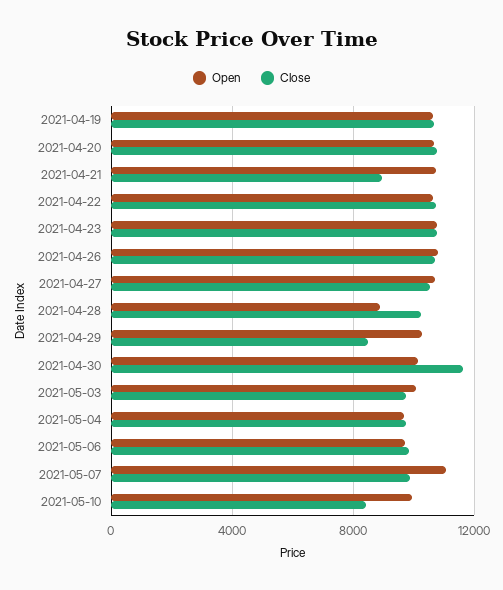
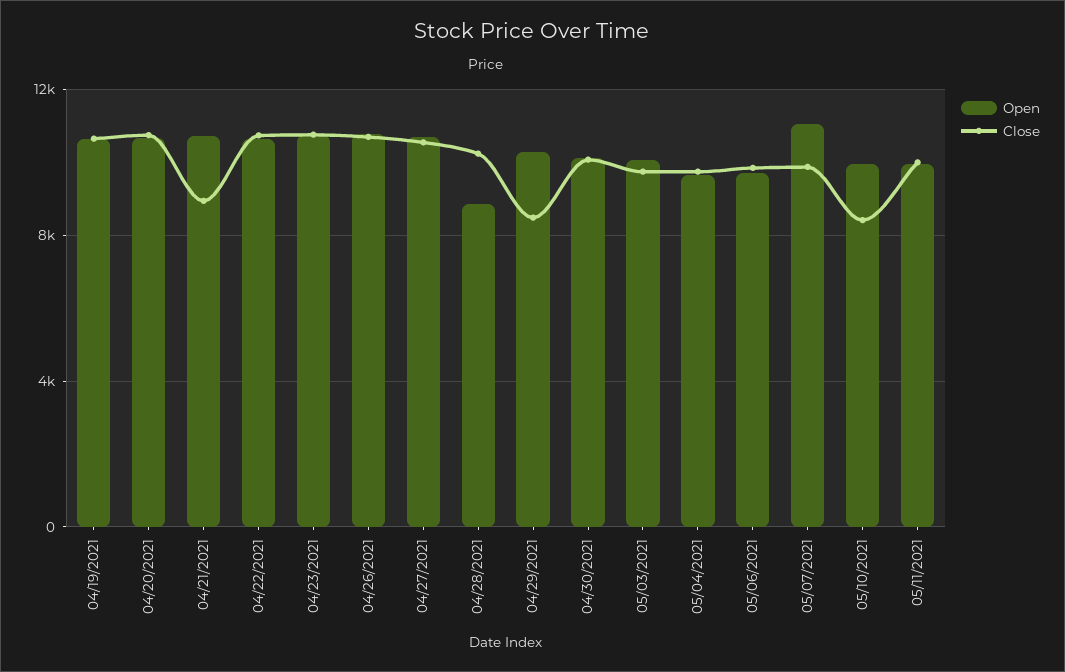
Close, 2021-04-30: 11500 -> 10000
Open, 05/11/2021: none -> 10000
Close, 05/11/2021: none -> 10000

